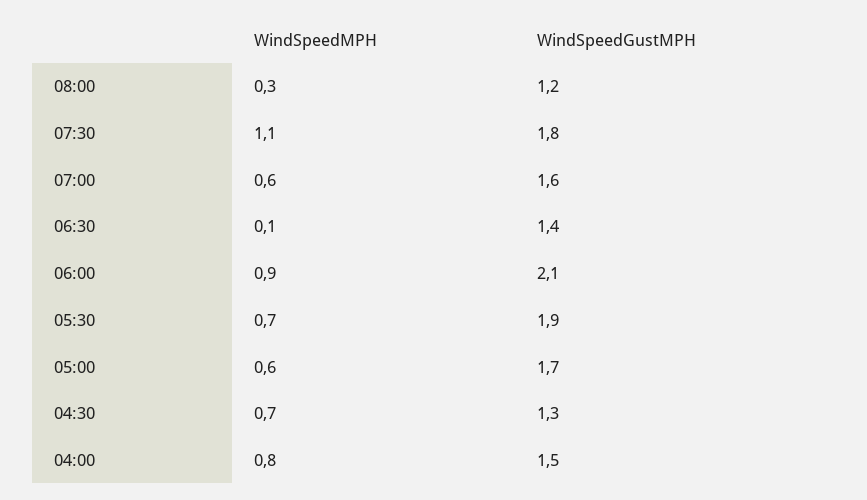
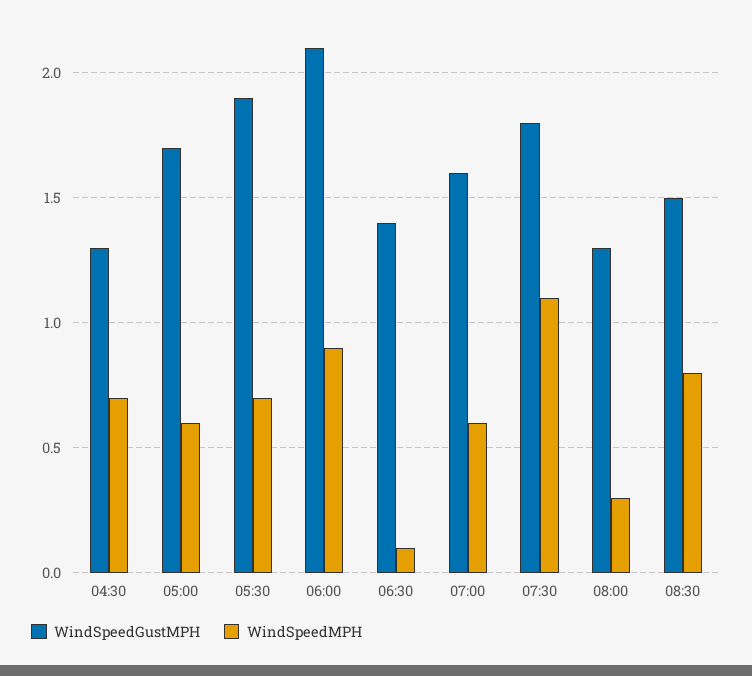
WindSpeedGustMPH, 08:00: 1.2 -> 1.3
WindSpeedMPH, 04:00: 0.8 -> none
WindSpeedGustMPH, 04:00: 1.5 -> none
WindSpeedGustMPH, 08:30: none -> 1.5
WindSpeedMPH, 08:30: none -> 0.8

